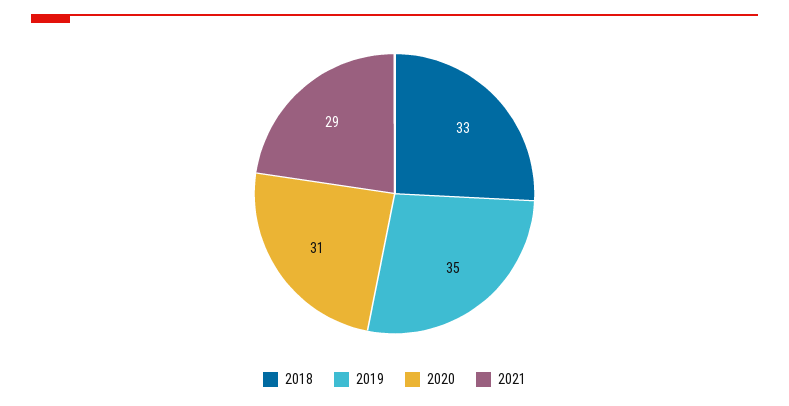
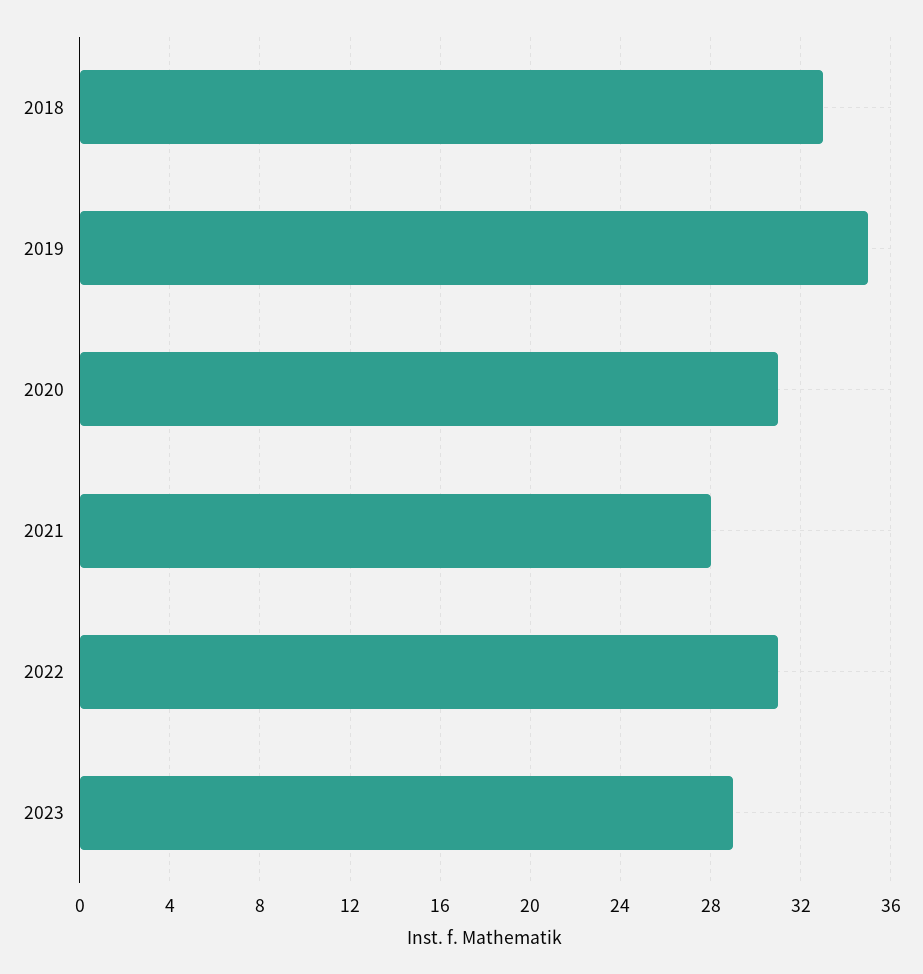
2021: 29 -> 28
2022: none -> 31
2023: none -> 29

